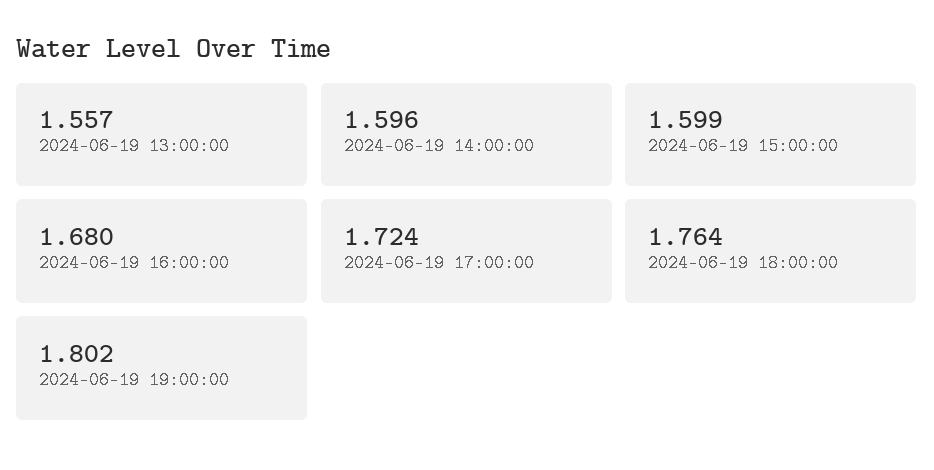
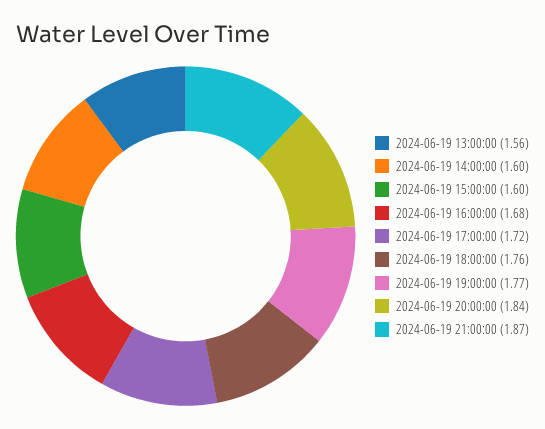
2024-06-19 19:00:00: 1.802 -> 1.77
2024-06-19 20:00:00: none -> 1.84
2024-06-19 21:00:00: none -> 1.87

